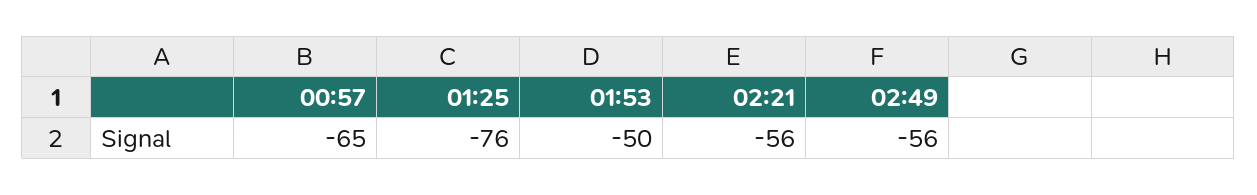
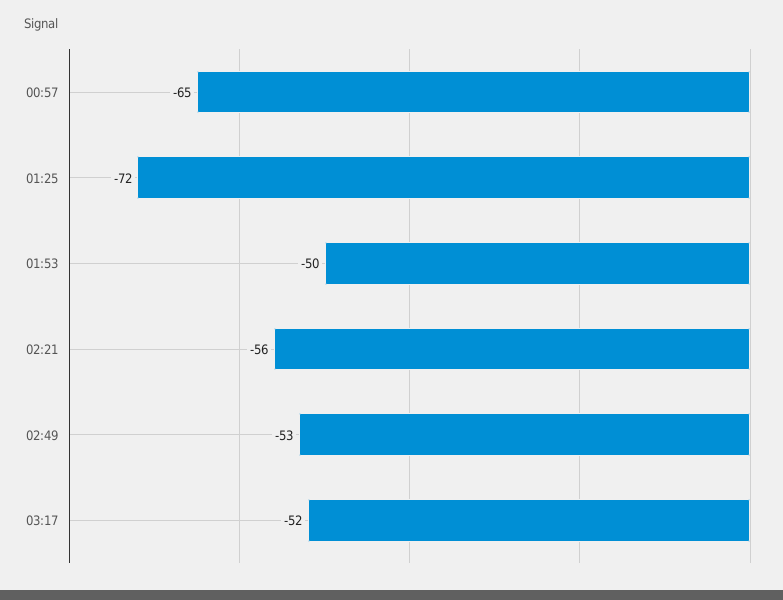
01:25: -76 -> -72
02:49: -56 -> -53
03:17: none -> -52

